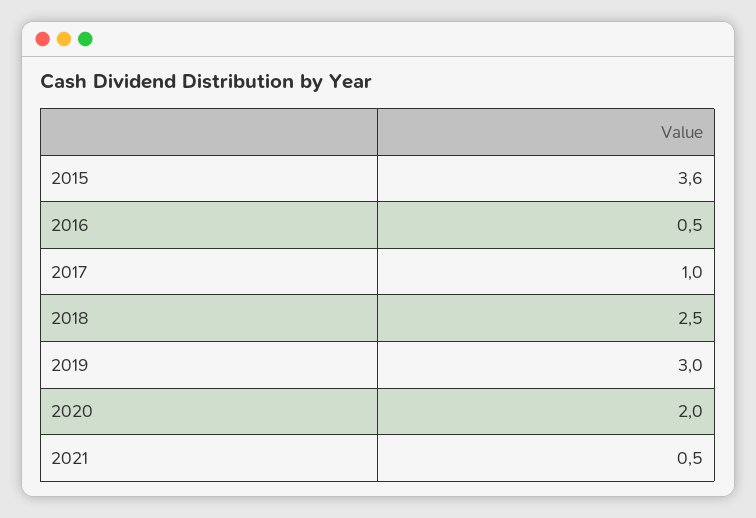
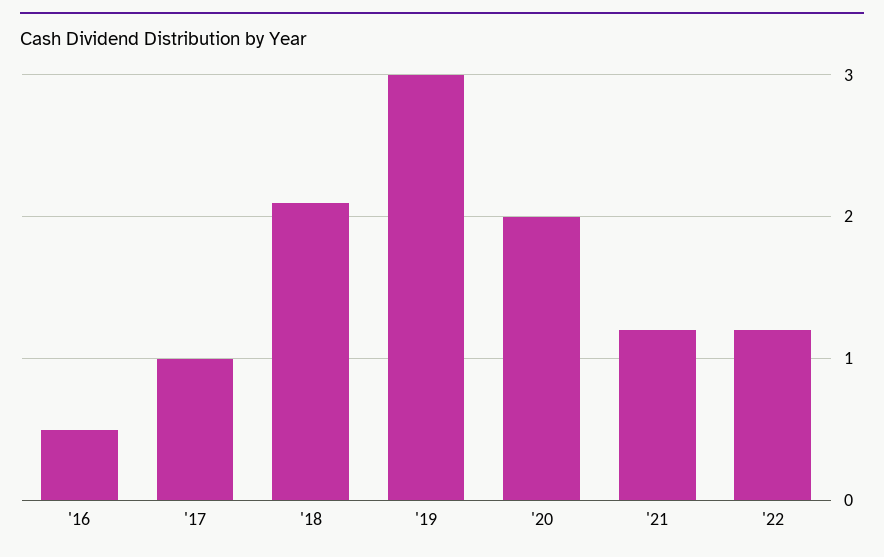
2015: 3.6 -> none
2018: 2.5 -> 2.1
2021: 0.5 -> 1.2
'22: none -> 1.2

